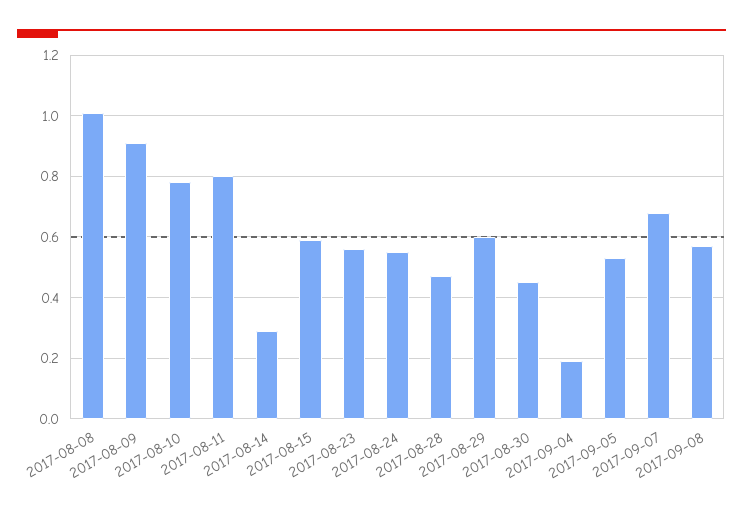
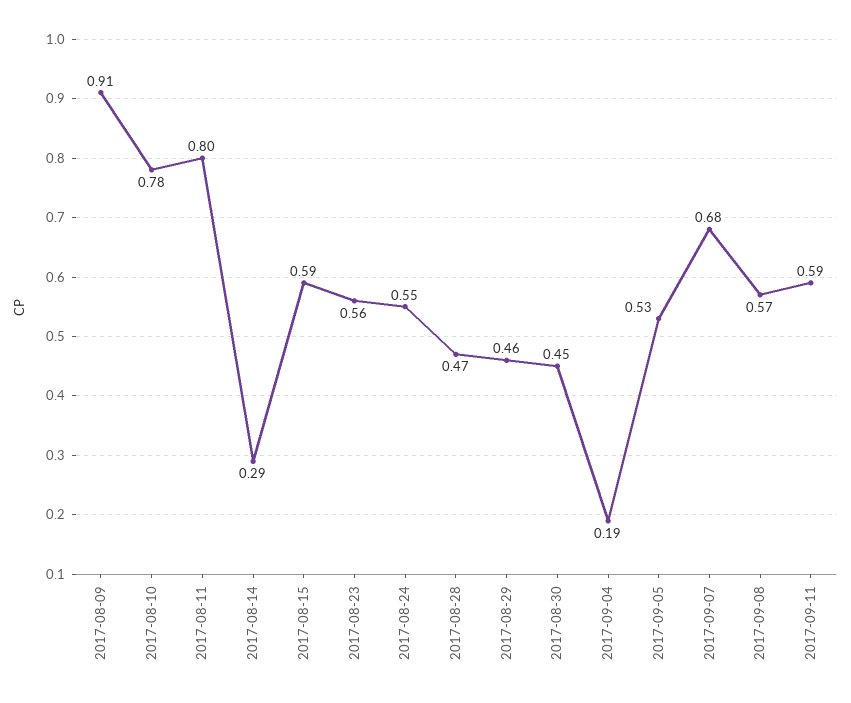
2017-08-08: 1 -> none
2017-08-29: 0.6 -> 0.46
2017-09-11: none -> 0.59

